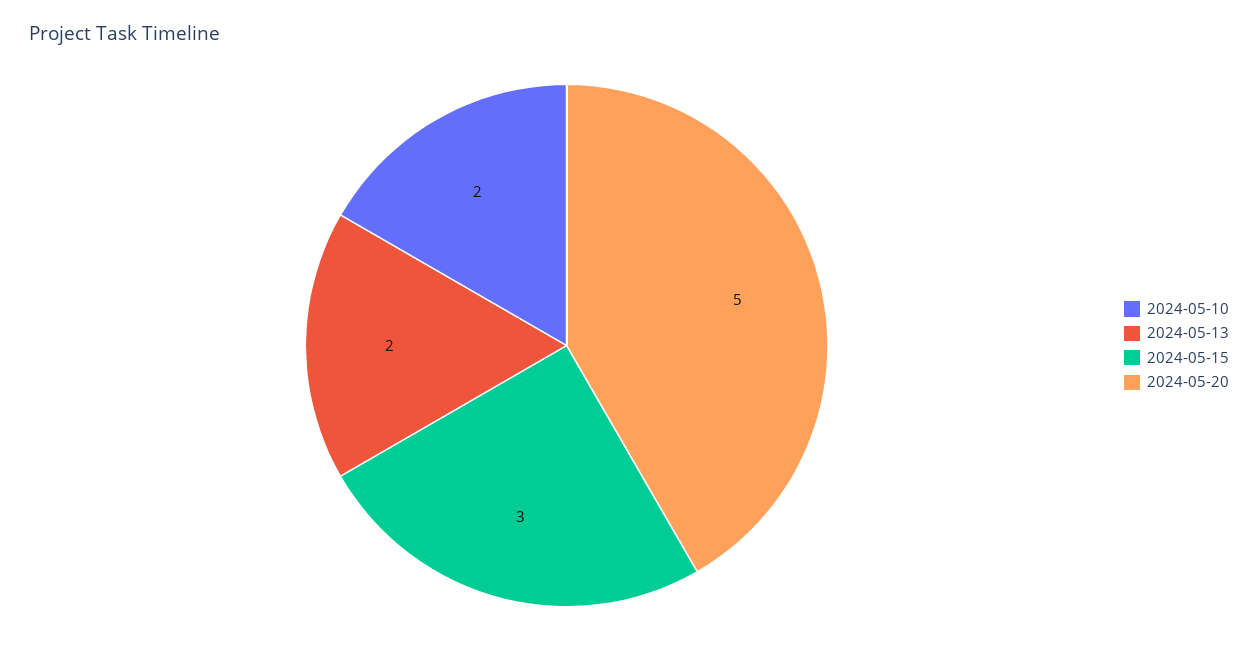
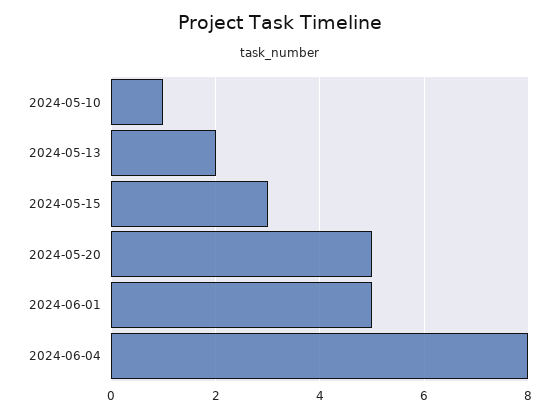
2024-05-10: 2 -> 1
2024-06-01: none -> 5
2024-06-04: none -> 8

